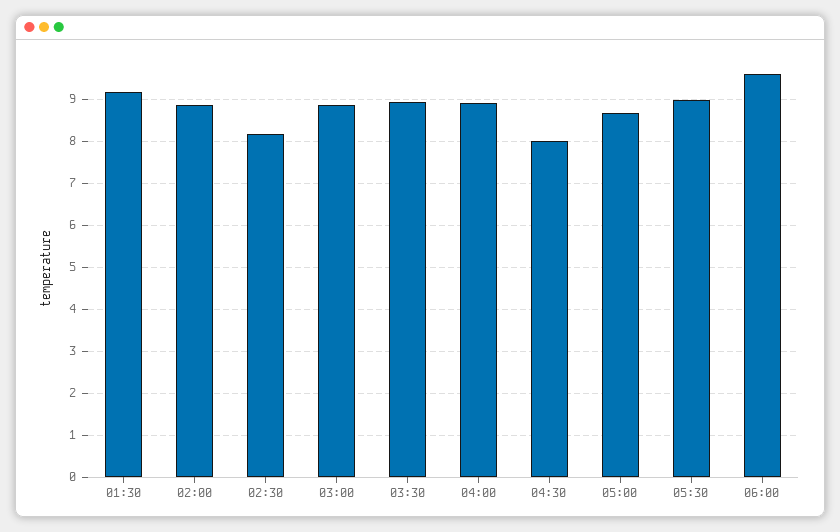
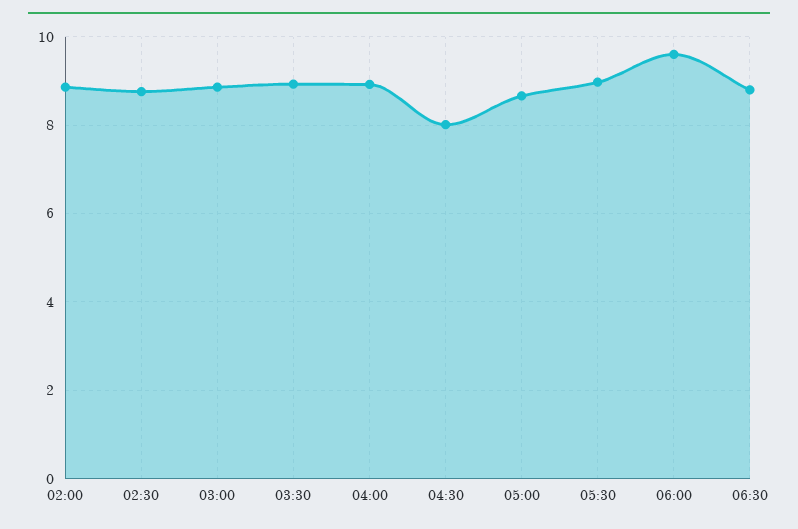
01:30: 9.2 -> none
02:30: 8.2 -> 8.8
06:30: none -> 8.8

